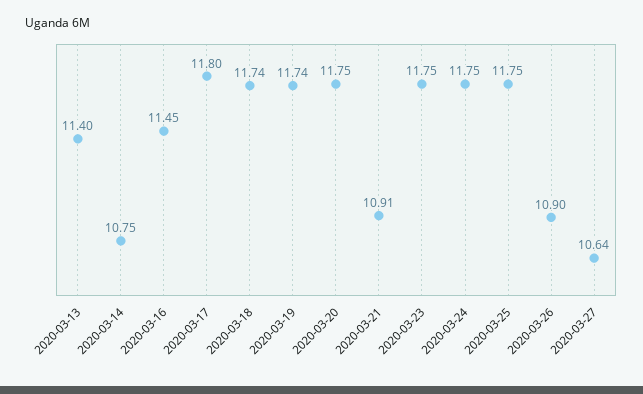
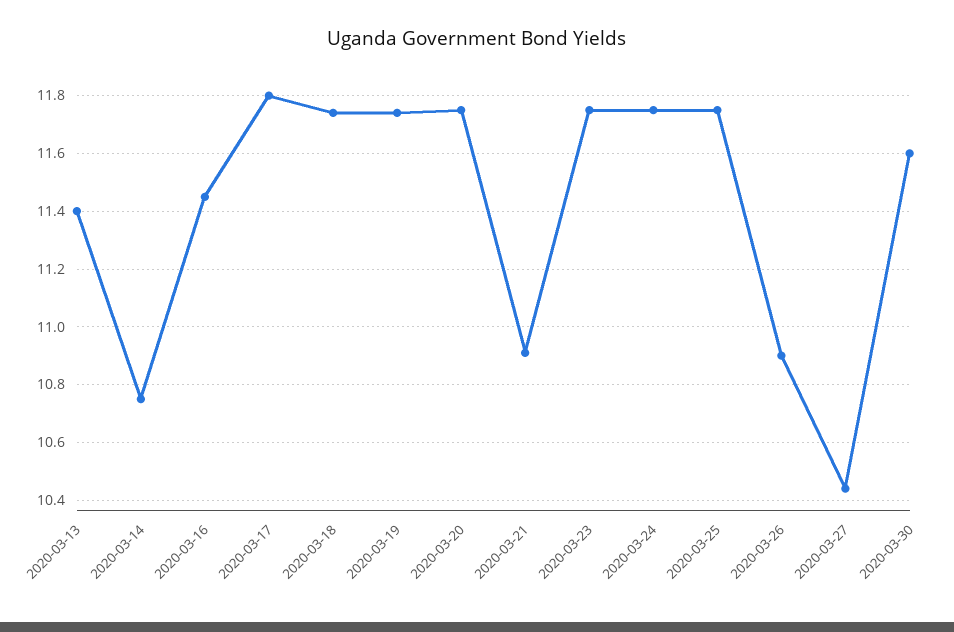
2020-03-27: 10.64 -> 10.45
2020-03-30: none -> 11.6

